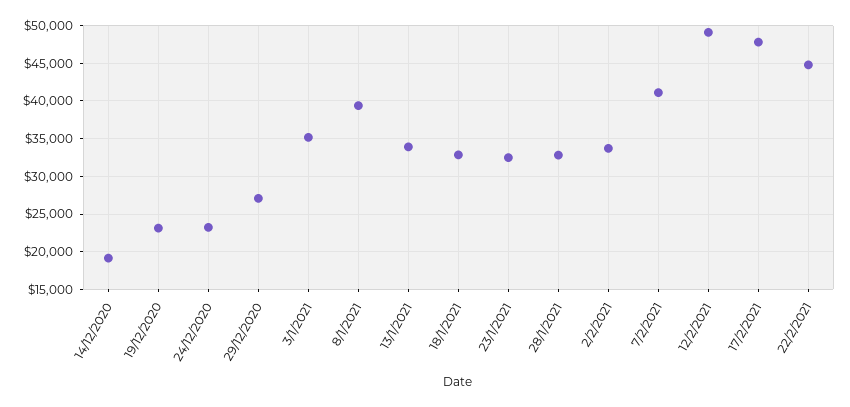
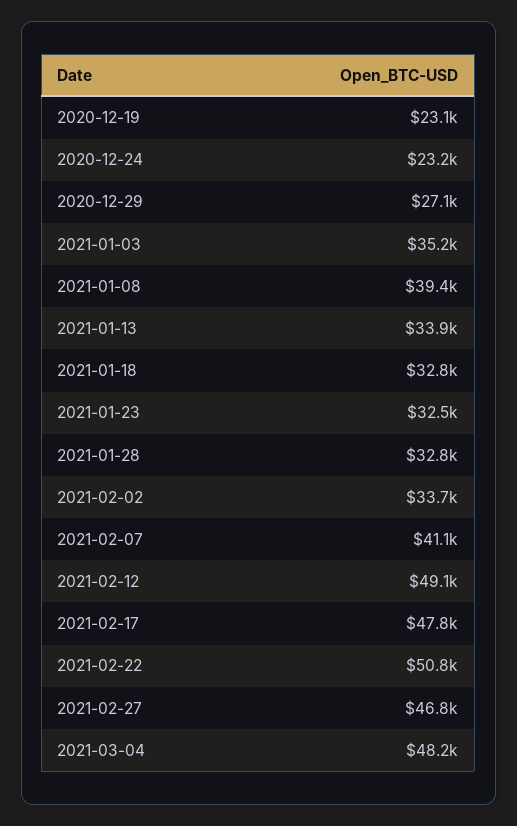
14/12/2020: 19000 -> none
22/2/2021: 45000 -> 50800
2021-02-27: none -> 46800
2021-03-04: none -> 48200

